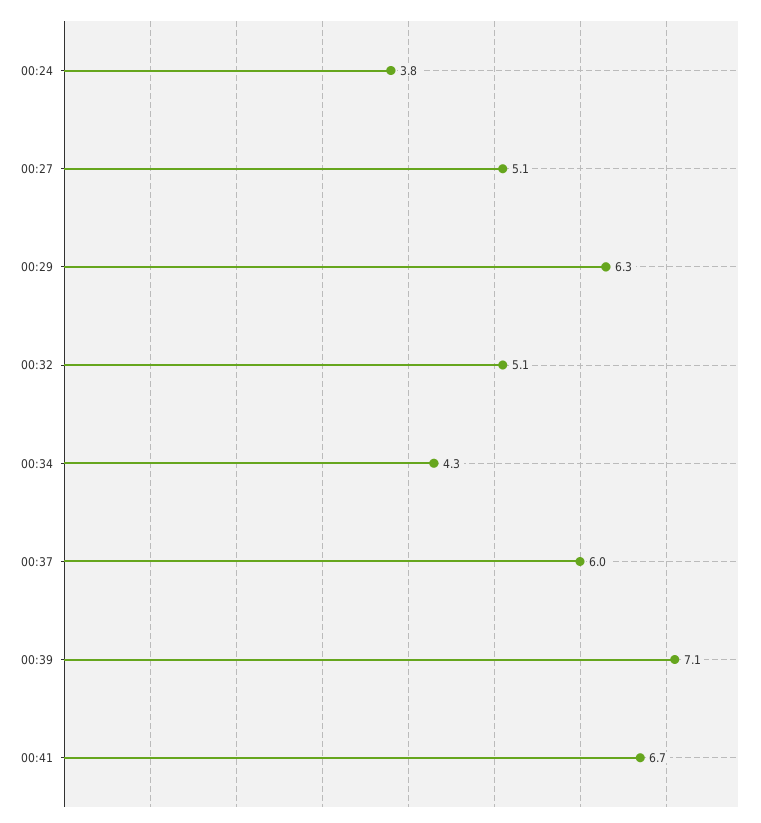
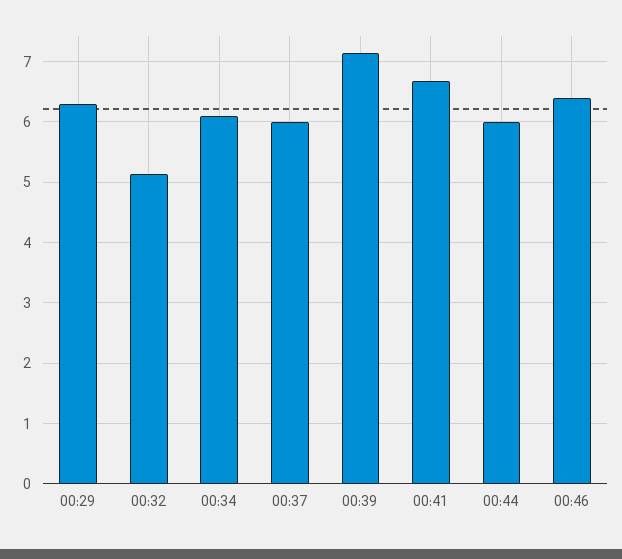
00:24: 3.8 -> none
00:27: 5.1 -> none
00:34: 4.3 -> 6.1
00:44: none -> 6
00:46: none -> 6.4

